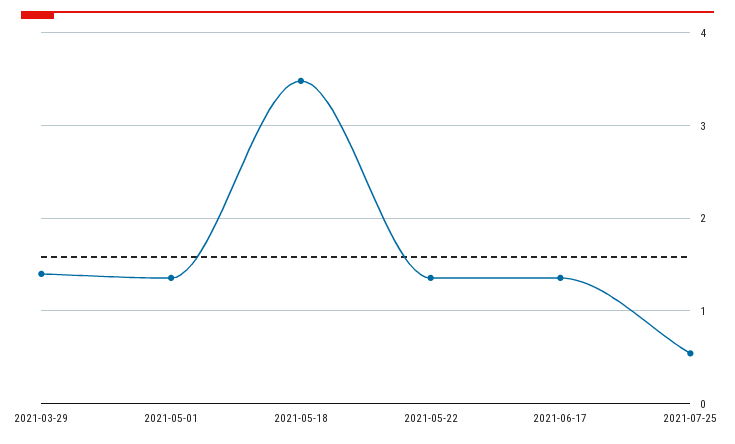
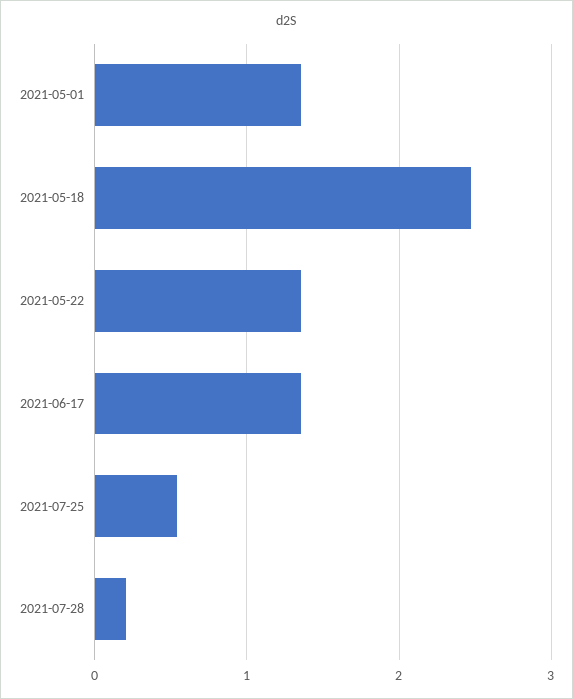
2021-03-29: 1.4 -> none
2021-05-18: 3.5 -> 2.5
2021-07-28: none -> 0.2

